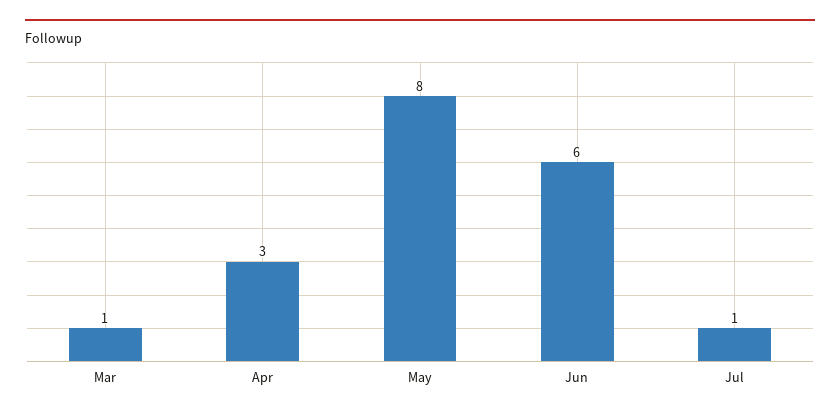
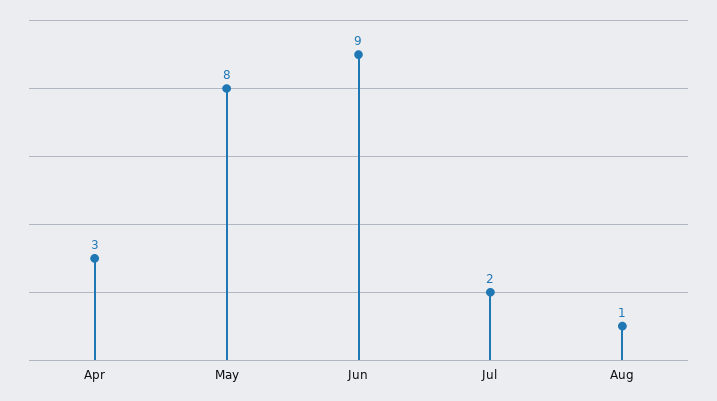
Mar: 1 -> none
Jun: 6 -> 9
Jul: 1 -> 2
Aug: none -> 1

